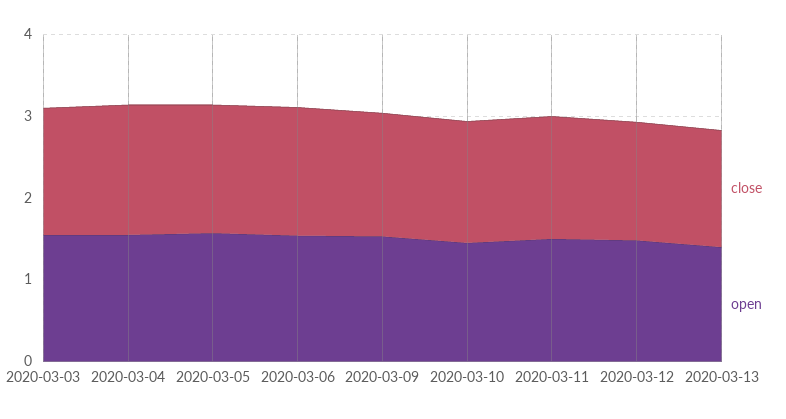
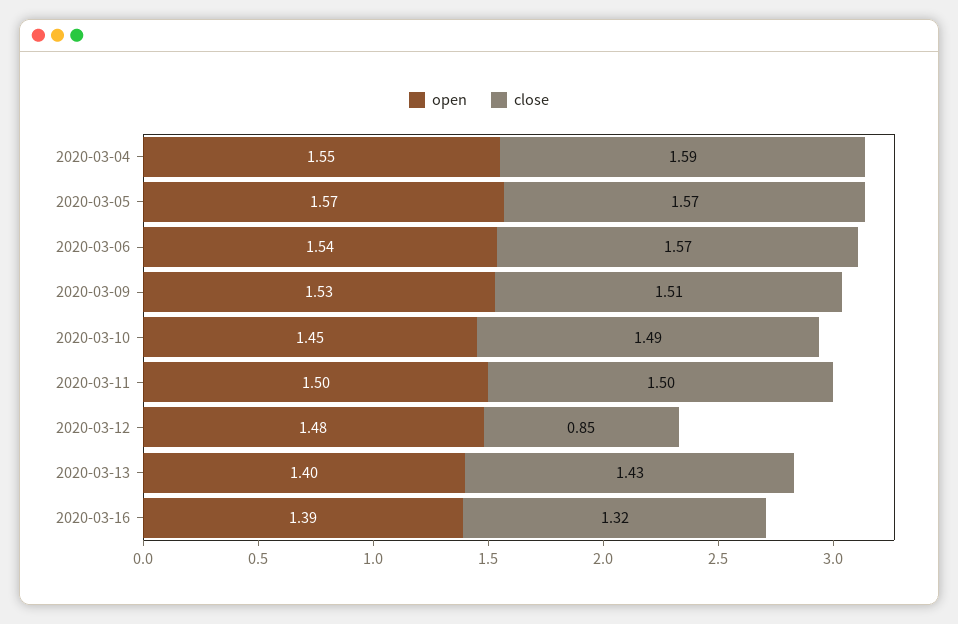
close, 2020-03-03: 1.6 -> none
open, 2020-03-03: 1.6 -> none
close, 2020-03-12: 1.4 -> 0.85
open, 2020-03-16: none -> 1.39
close, 2020-03-16: none -> 1.32

